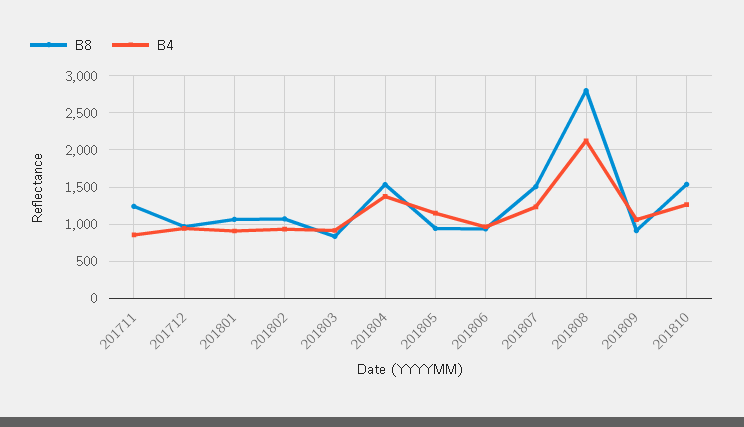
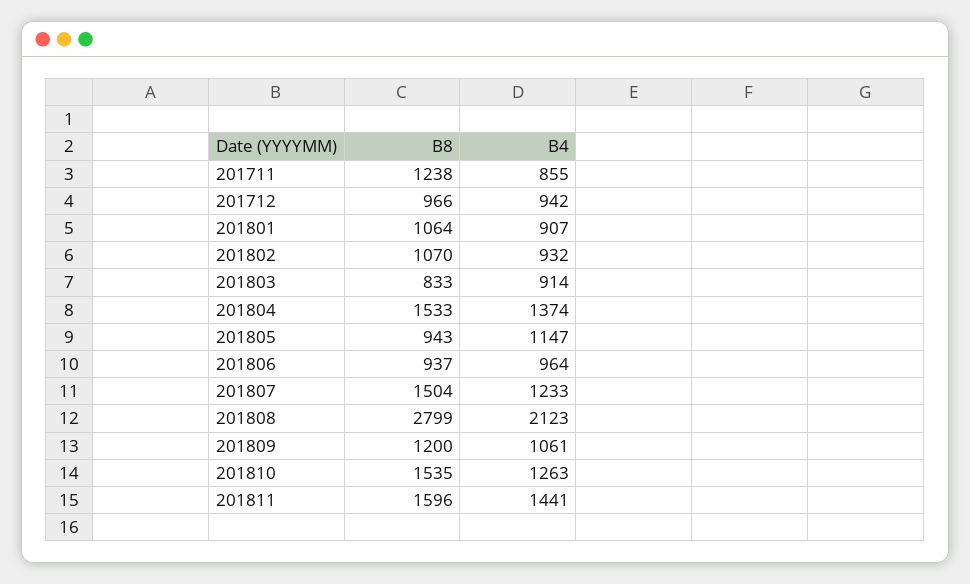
B8, 201809: 900 -> 1200
B8, 201811: none -> 1596
B4, 201811: none -> 1441

